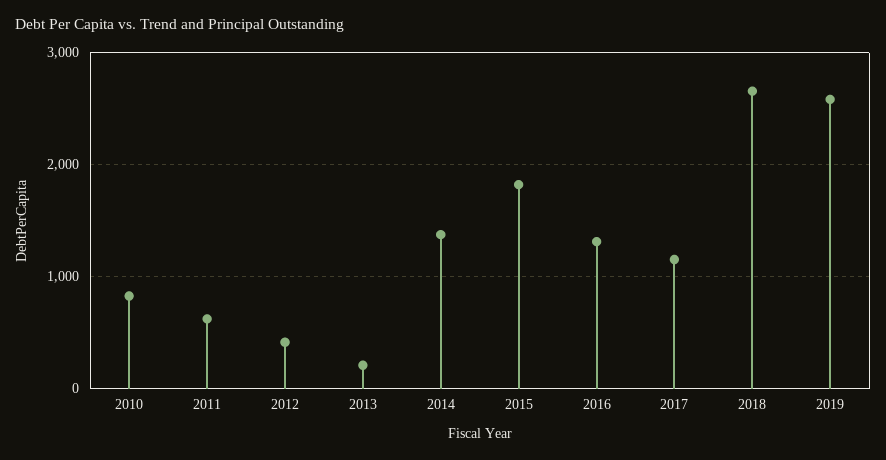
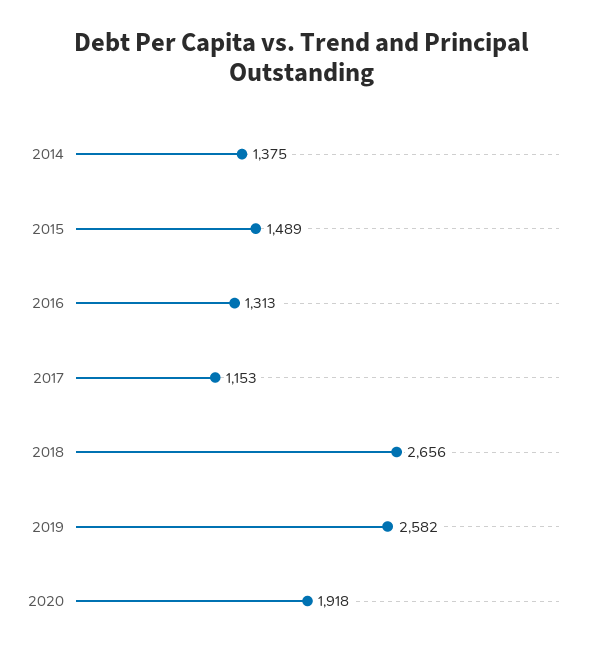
2010: 800 -> none
2011: 600 -> none
2012: 400 -> none
2013: 200 -> none
2015: 1800 -> 1489
2020: none -> 1918

